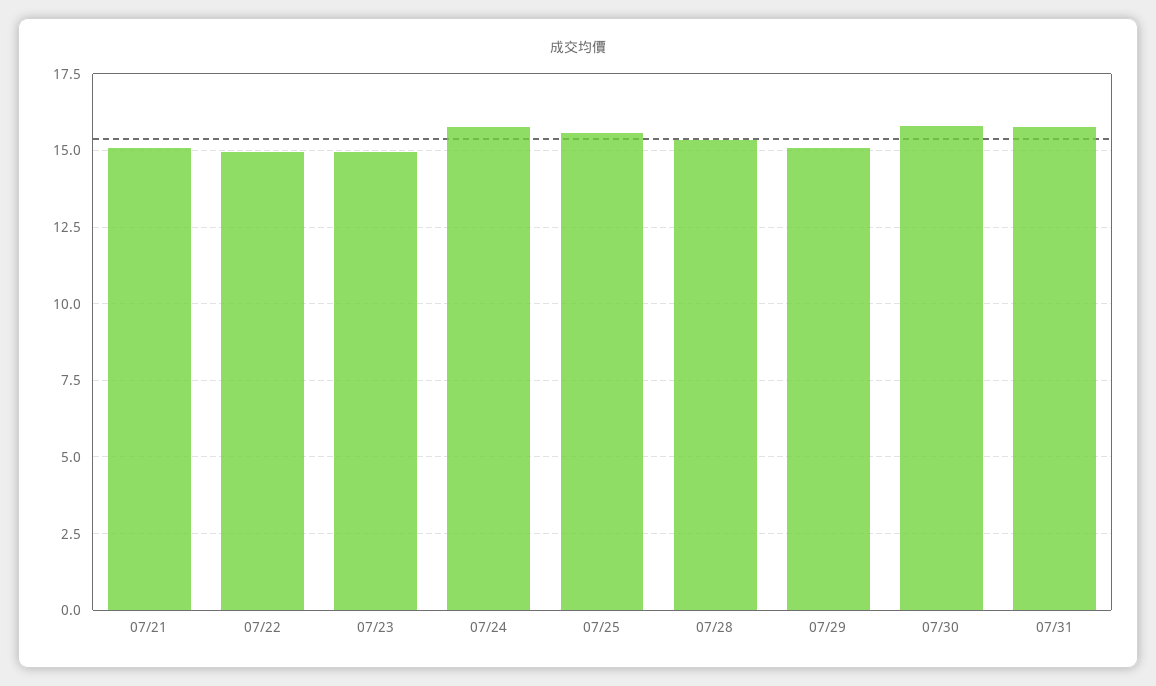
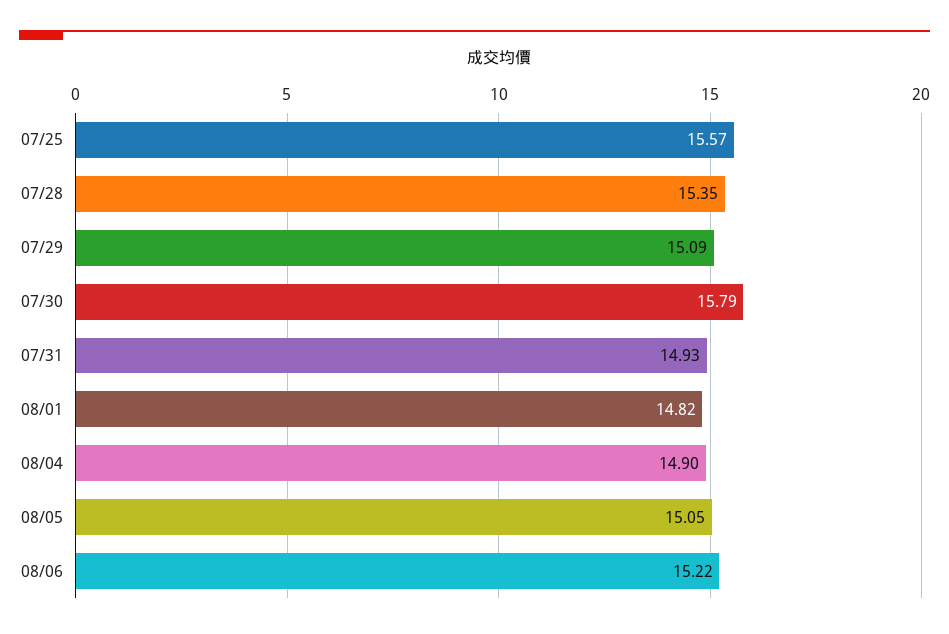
07/21: 15 -> none
07/22: 15 -> none
07/23: 15 -> none
07/24: 15.75 -> none
07/31: 15.75 -> 14.93
08/01: none -> 14.82
08/04: none -> 14.9
08/05: none -> 15.05
08/06: none -> 15.22

